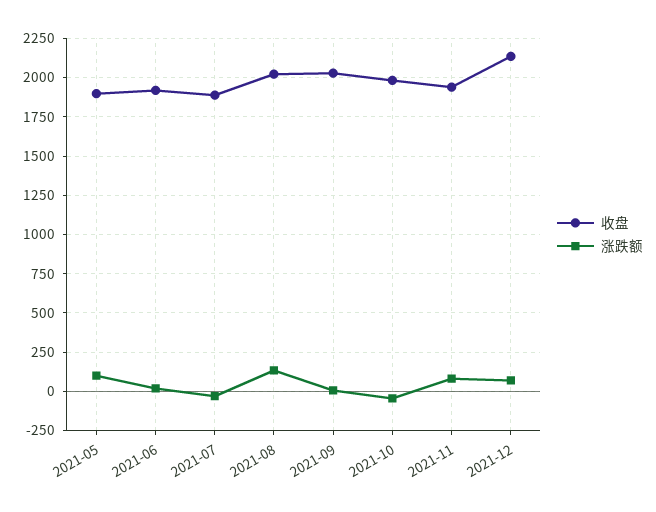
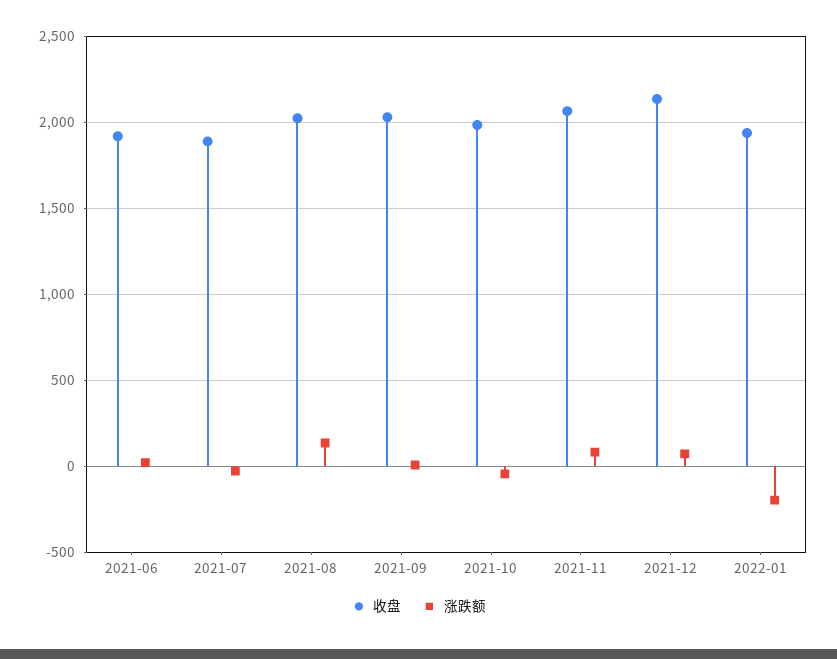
收盘, 2021-05: 1900 -> none
涨跌额, 2021-05: 100 -> none
收盘, 2021-11: 1950 -> 2050
收盘, 2022-01: none -> 1950
涨跌额, 2022-01: none -> -200

